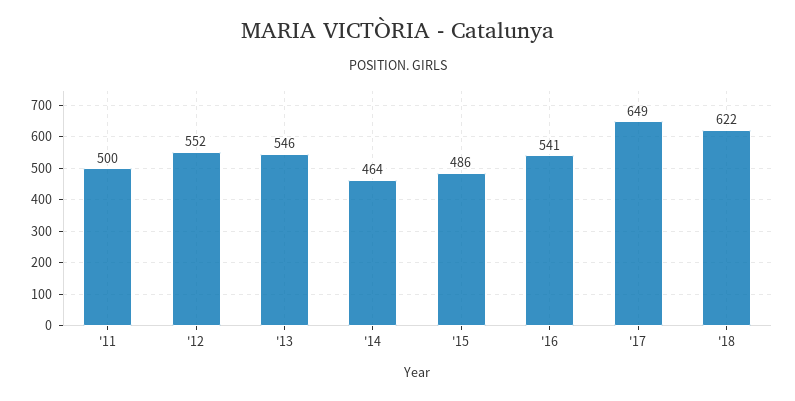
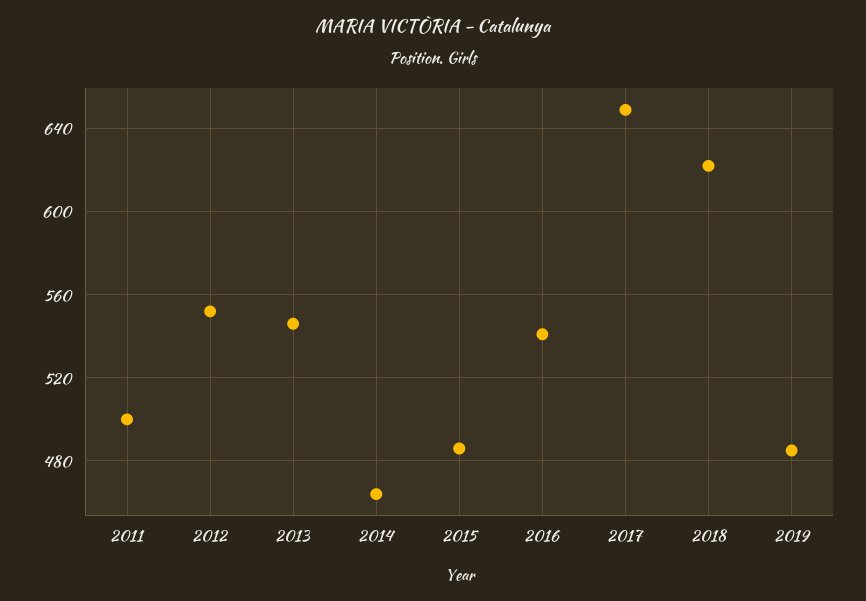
2019: none -> 485

